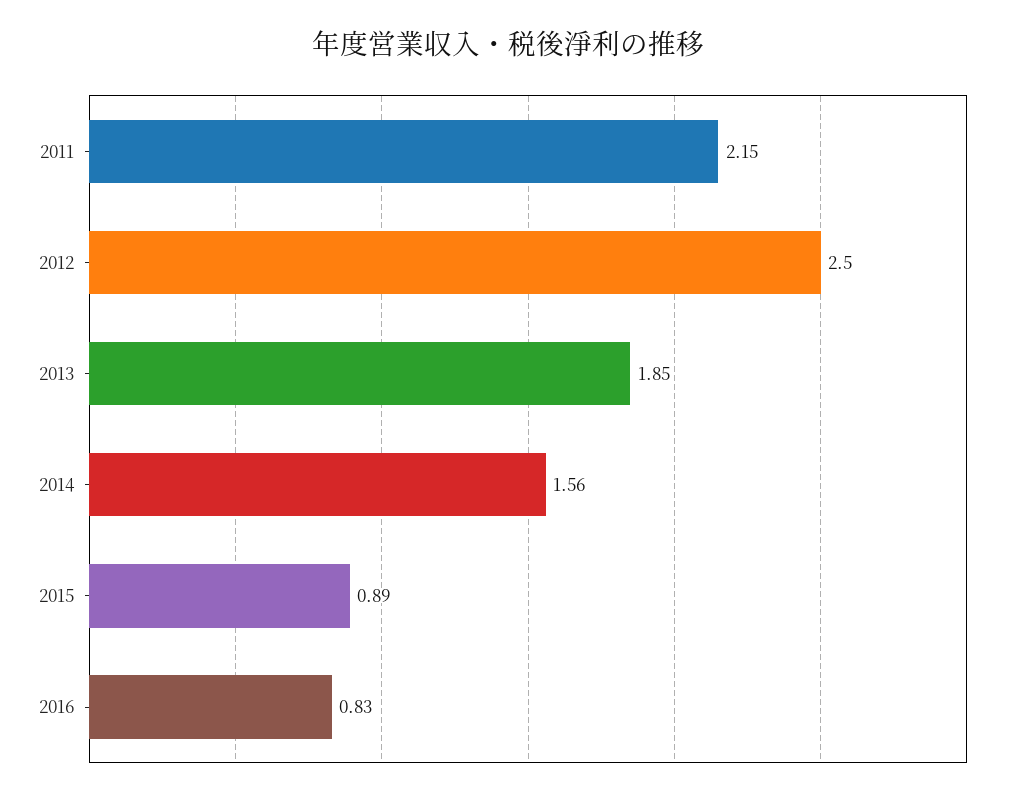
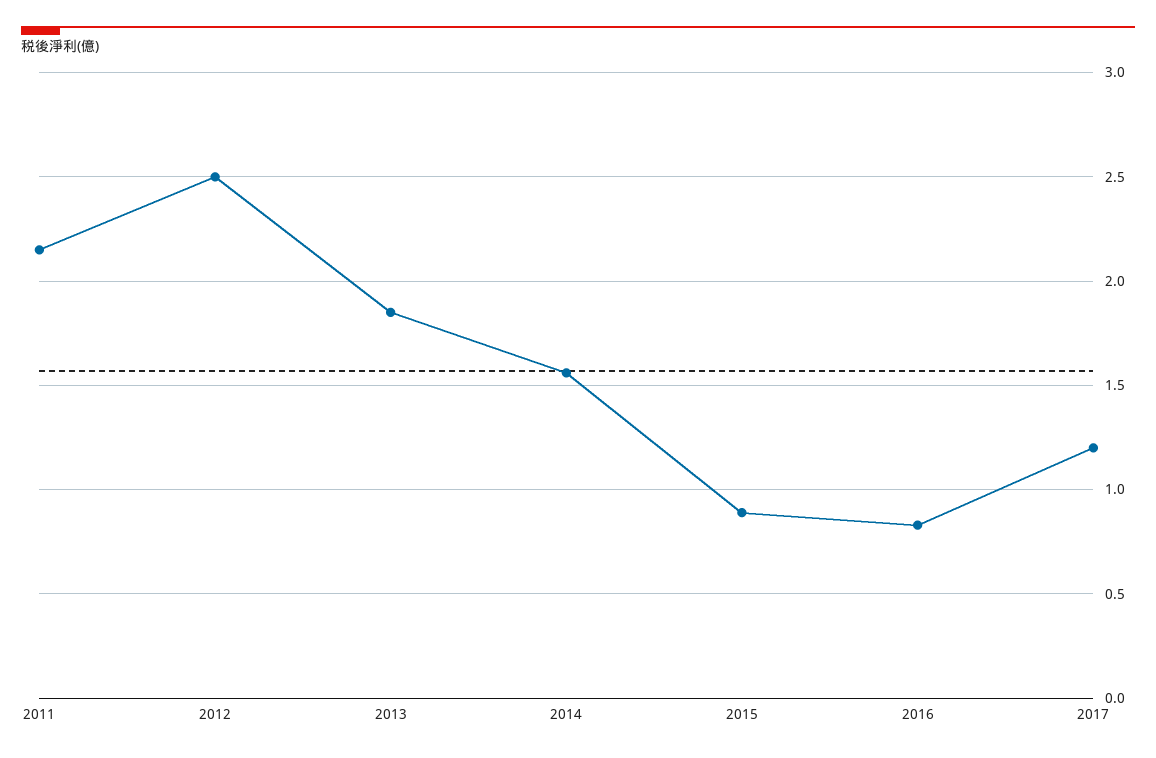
2017: none -> 1.2

